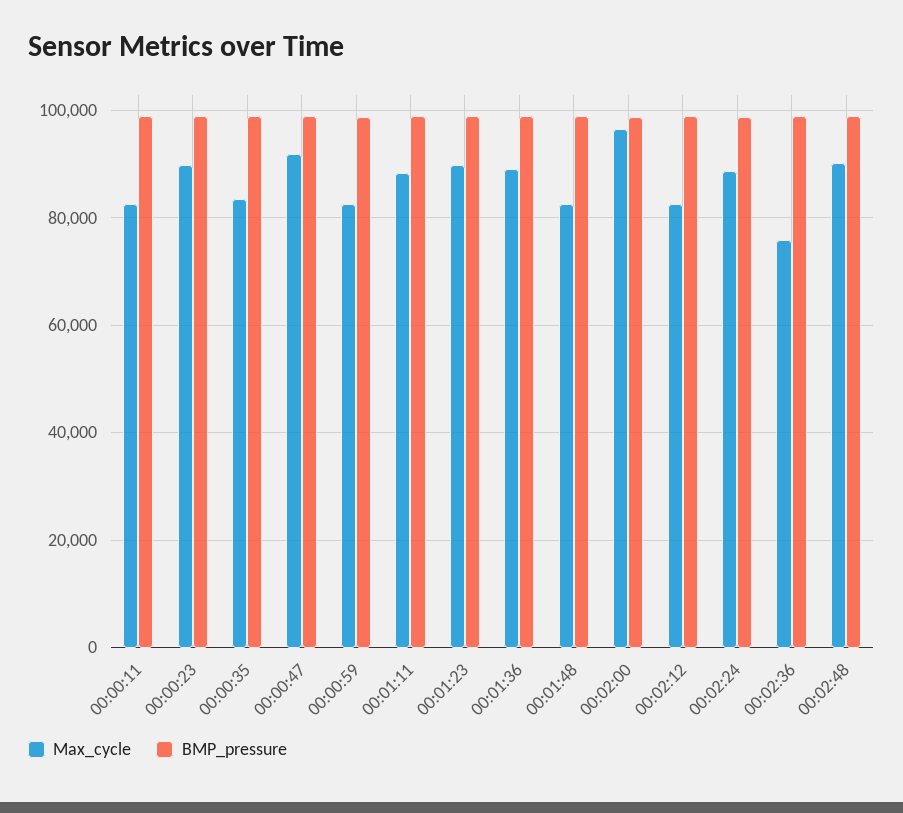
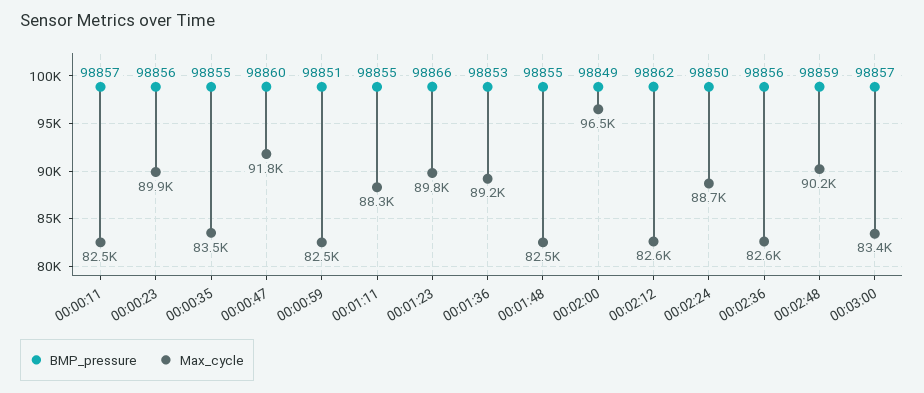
Max_cycle, 00:02:36: 76000 -> 82600
BMP_pressure, 00:03:00: none -> 98857
Max_cycle, 00:03:00: none -> 83400

